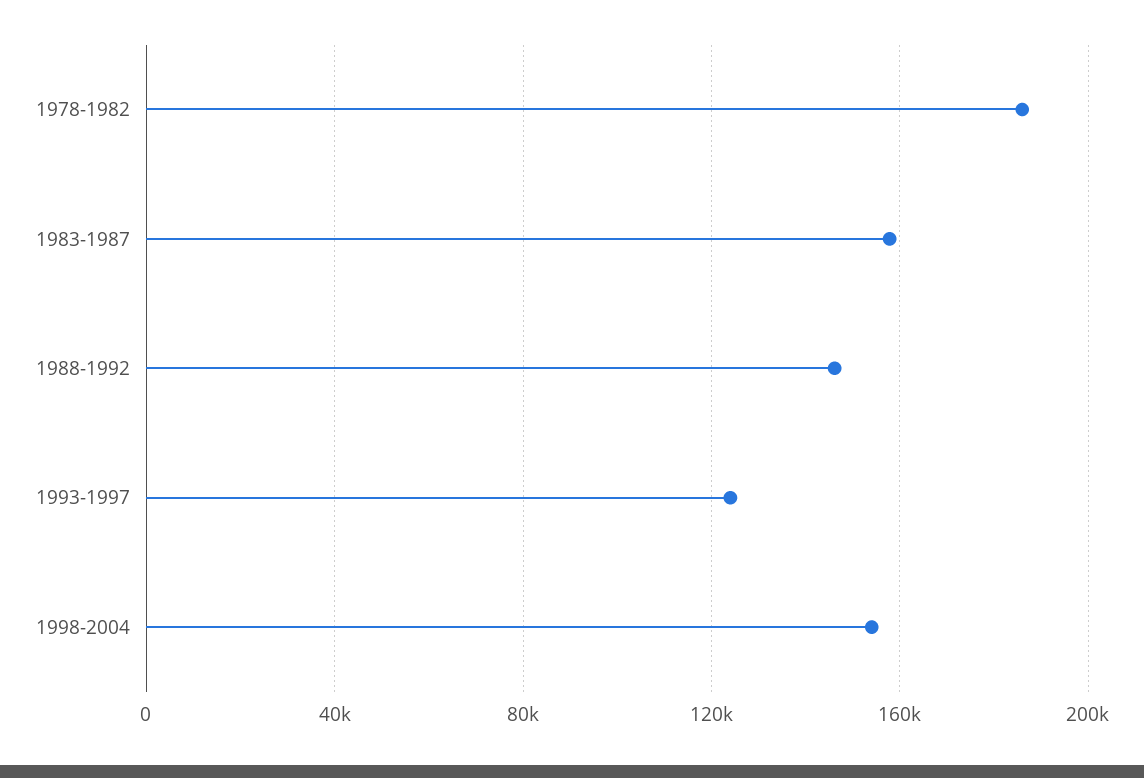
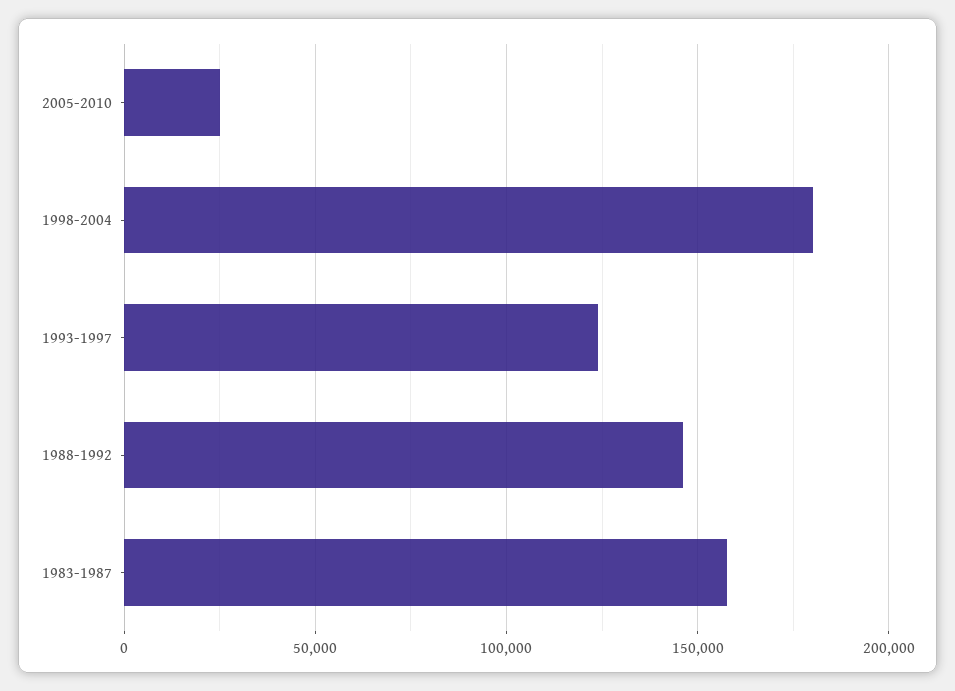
1978-1982: 185000 -> none
1998-2004: 155000 -> 180000
2005-2010: none -> 25000

